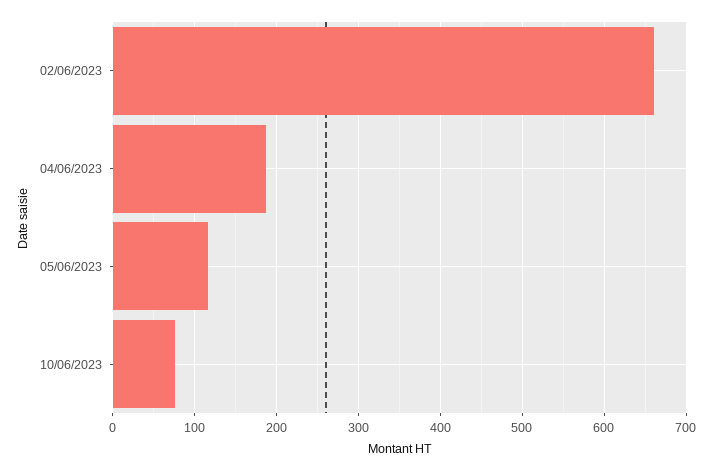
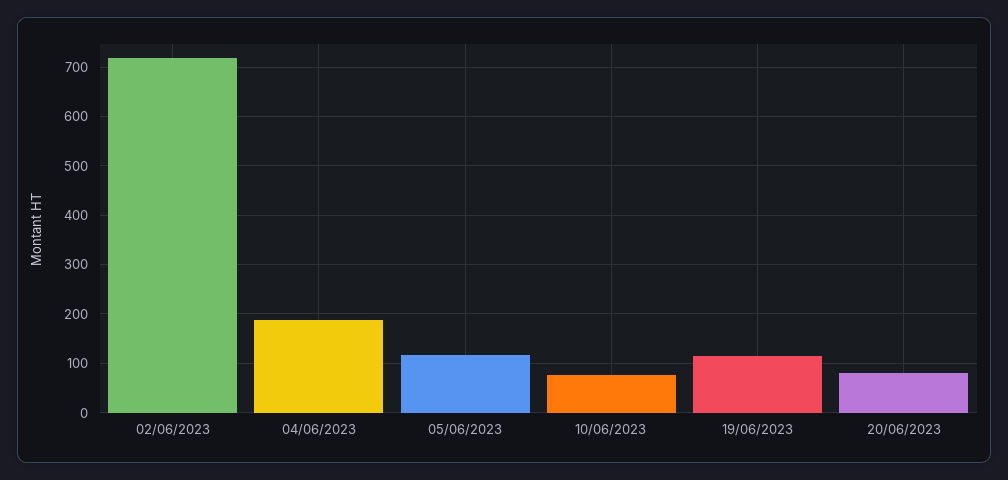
02/06/2023: 660 -> 720
19/06/2023: none -> 120
20/06/2023: none -> 80

